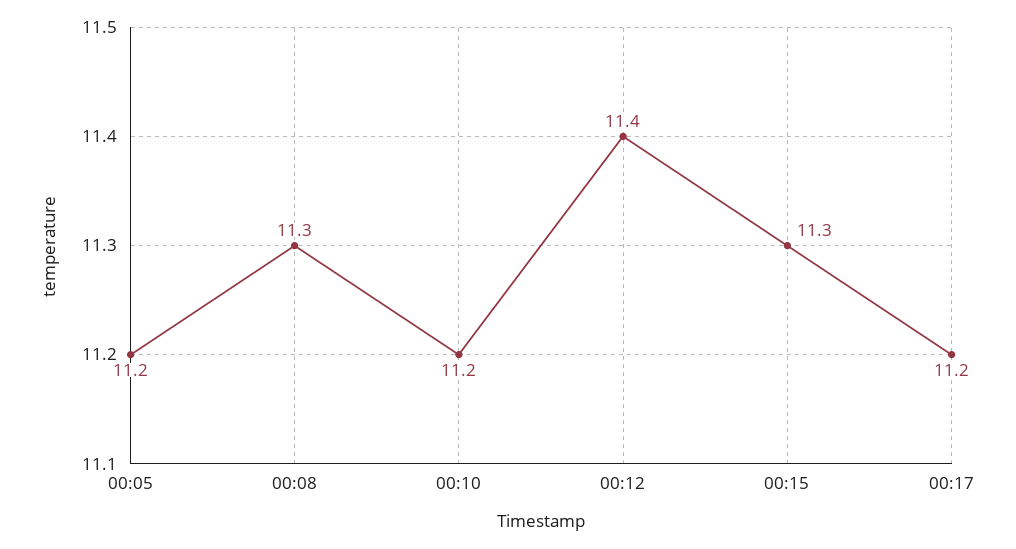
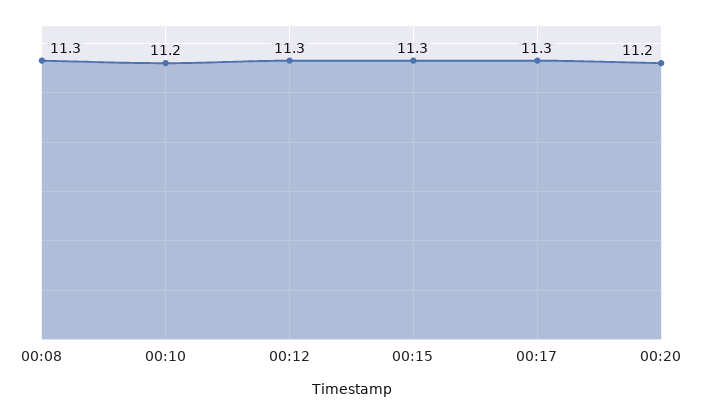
00:05: 11.2 -> none
00:12: 11.4 -> 11.3
00:17: 11.2 -> 11.3
00:20: none -> 11.2

